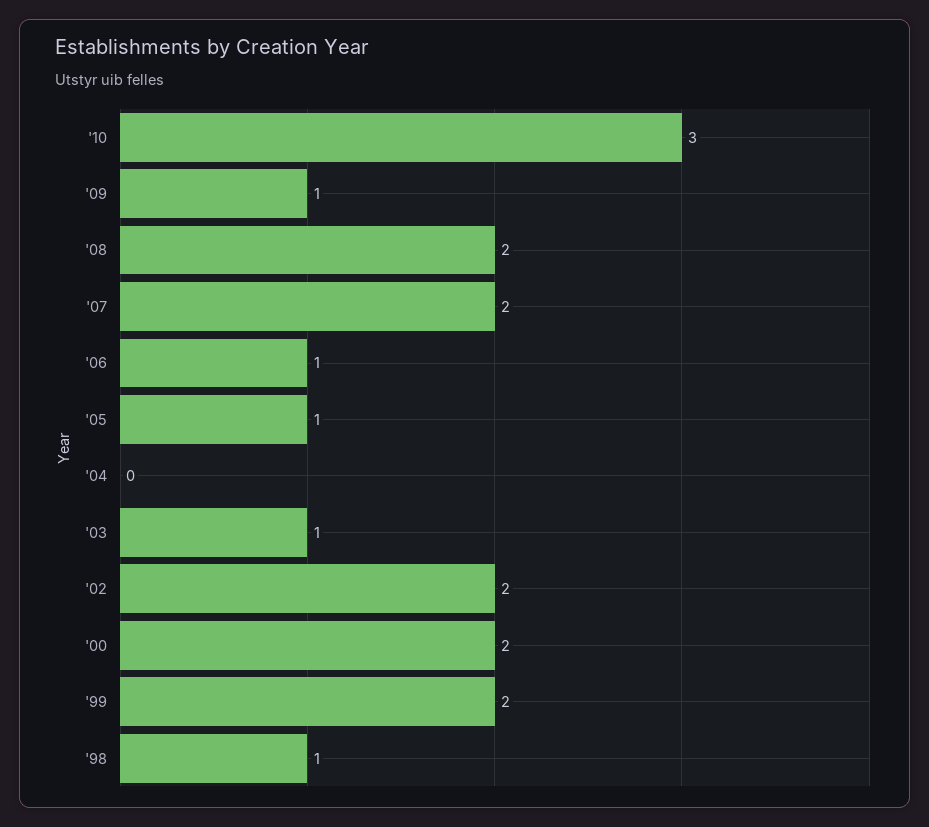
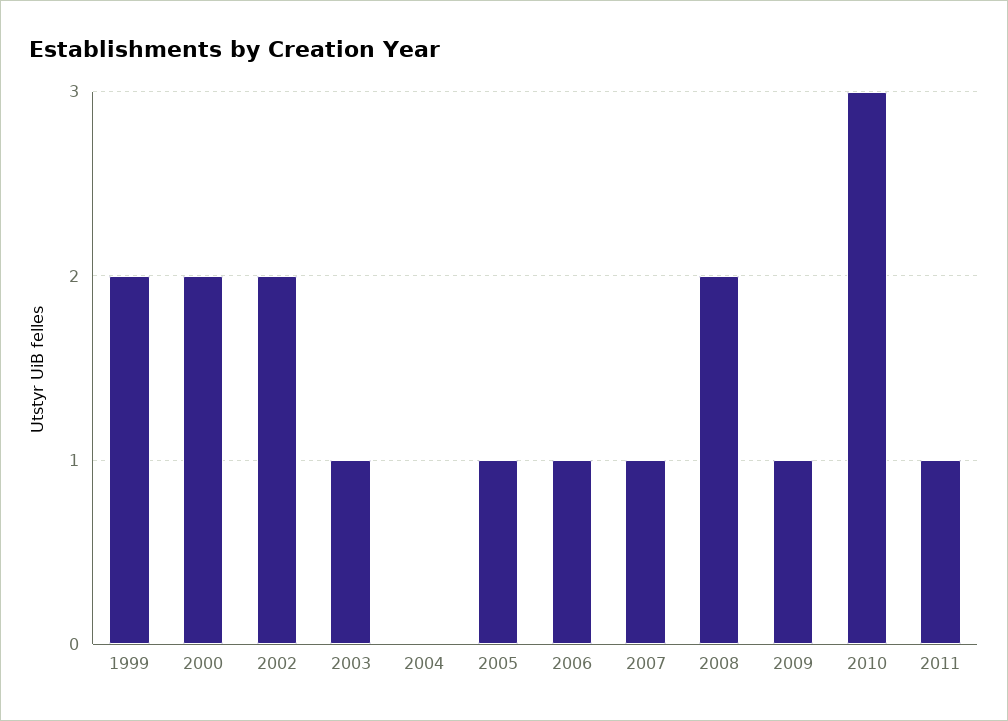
'07: 2 -> 1
'98: 1 -> none
2011: none -> 1

